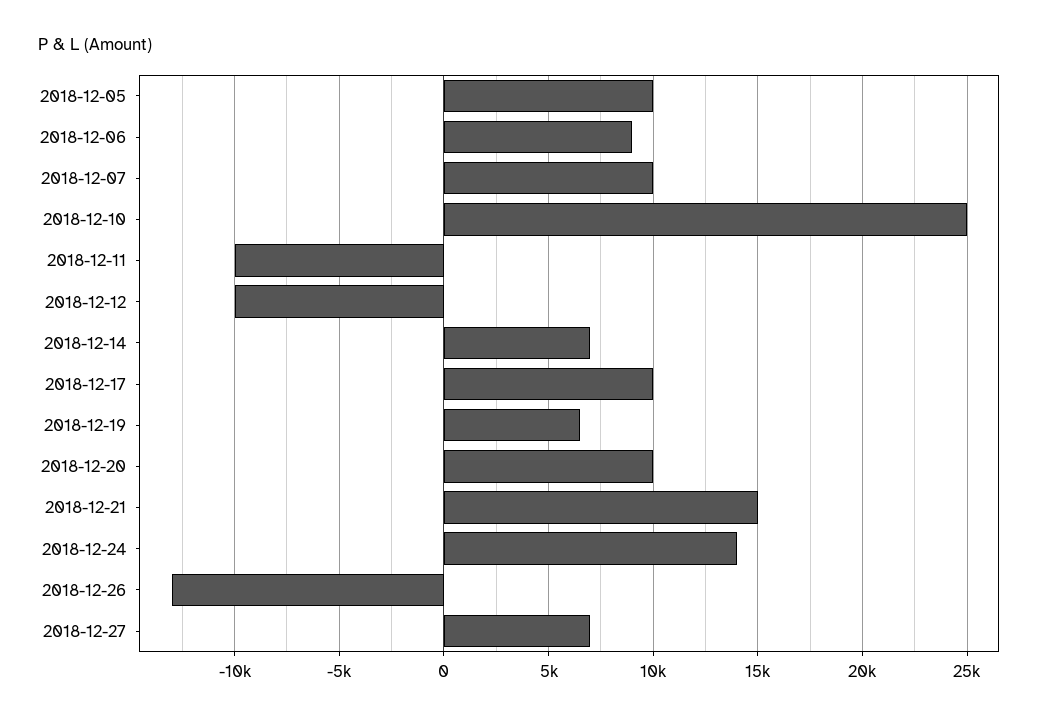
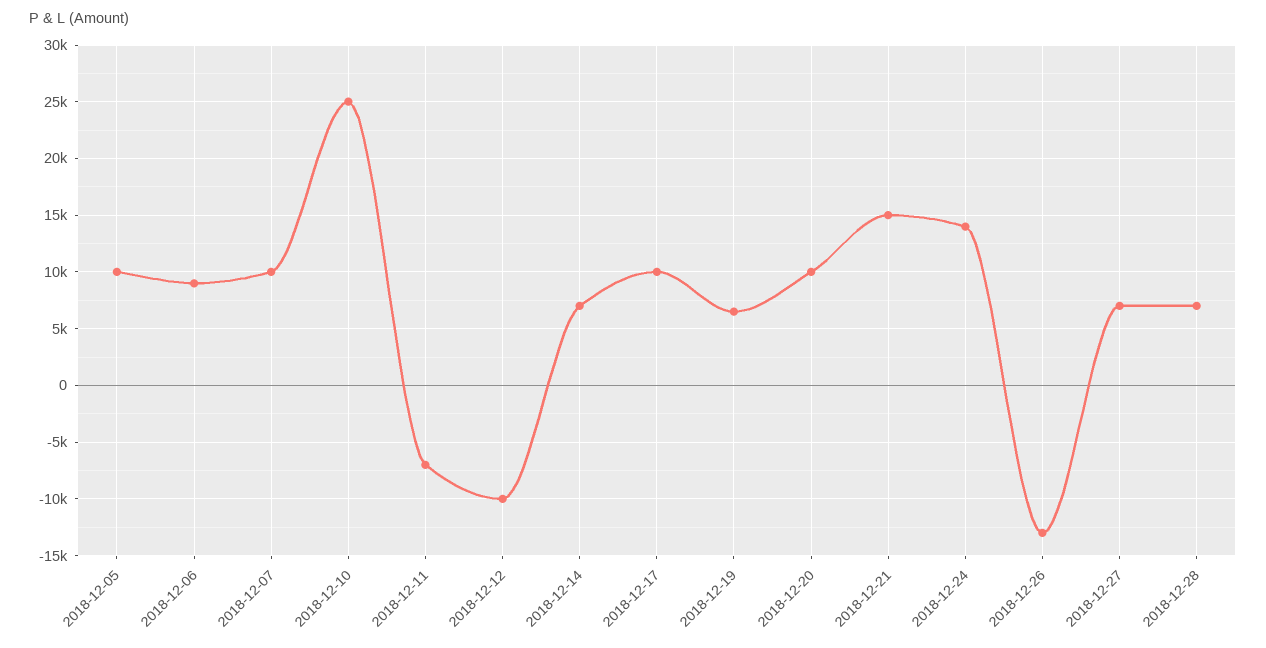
2018-12-11: -10000 -> -7000
2018-12-28: none -> 7000

